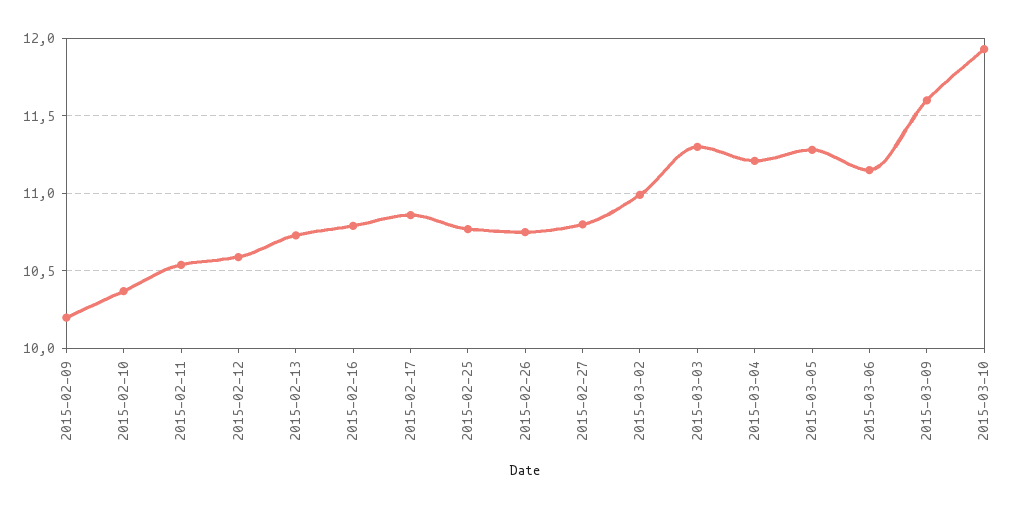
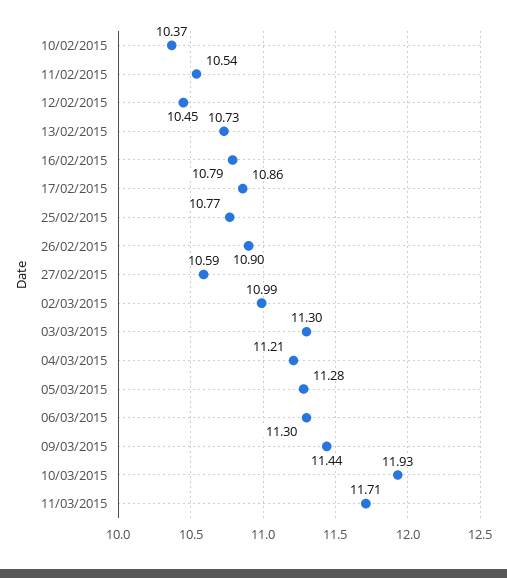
2015-02-09: 10.2 -> none
2015-02-12: 10.6 -> 10.45
2015-02-26: 10.75 -> 10.9
2015-02-27: 10.8 -> 10.59
2015-03-06: 11.15 -> 11.3
2015-03-09: 11.6 -> 11.44
11/03/2015: none -> 11.71

